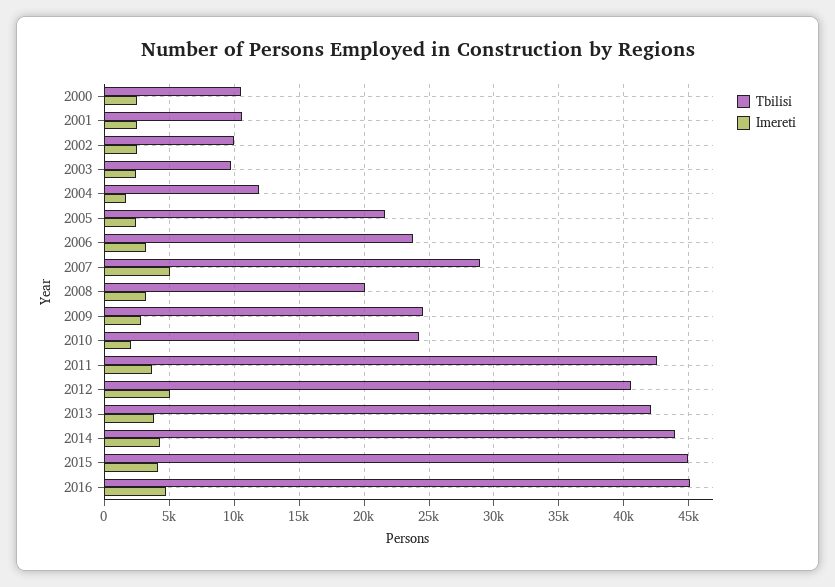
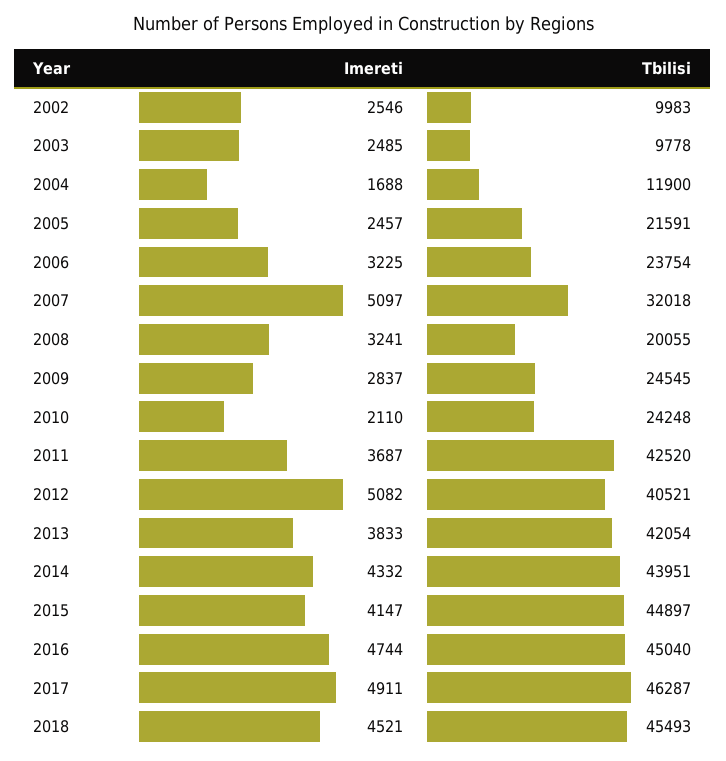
Tbilisi, 2000: 10500 -> none
Imereti, 2000: 2500 -> none
Tbilisi, 2001: 10500 -> none
Imereti, 2001: 2500 -> none
Tbilisi, 2007: 29000 -> 32018
Imereti, 2017: none -> 4911
Tbilisi, 2017: none -> 46287
Imereti, 2018: none -> 4521
Tbilisi, 2018: none -> 45493

